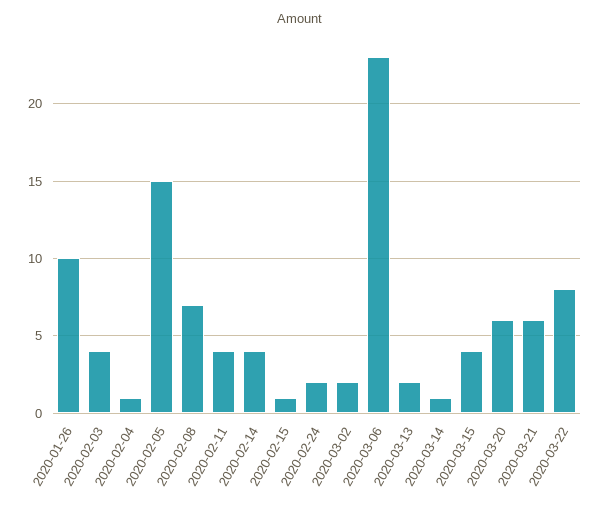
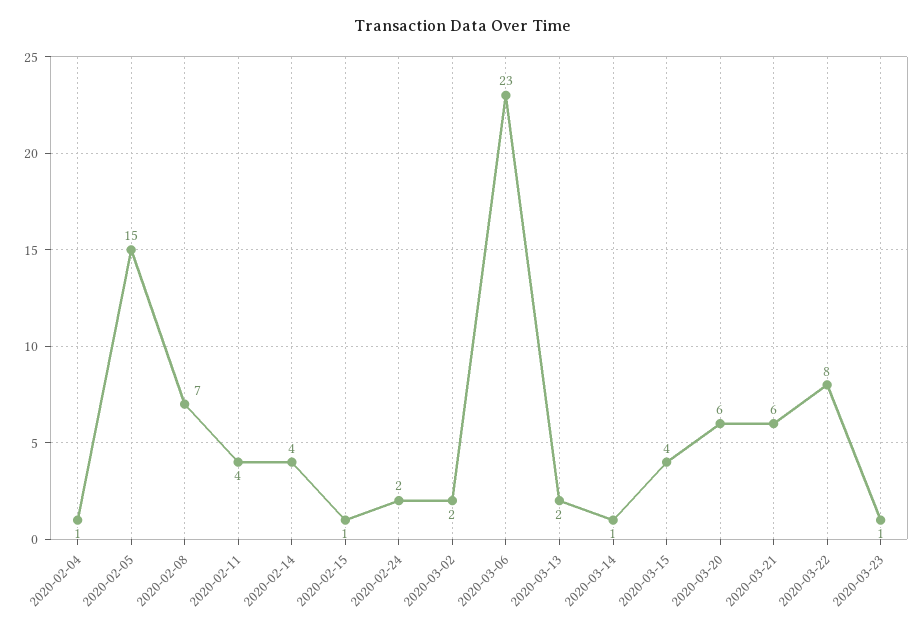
2020-01-26: 10 -> none
2020-02-03: 4 -> none
2020-03-23: none -> 1

